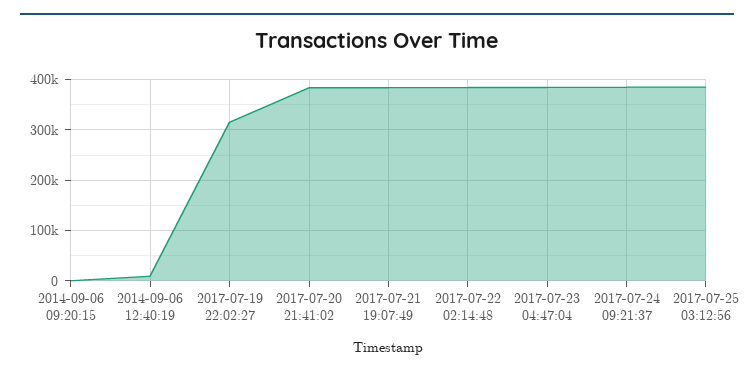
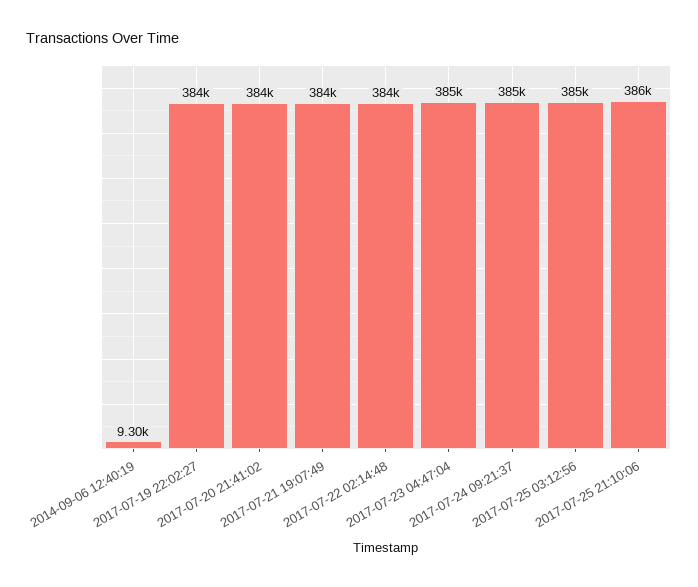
2014-09-06 09:20:15: 0 -> none
2017-07-19 22:02:27: 320000 -> 384000
2017-07-25 21:10:06: none -> 386000

